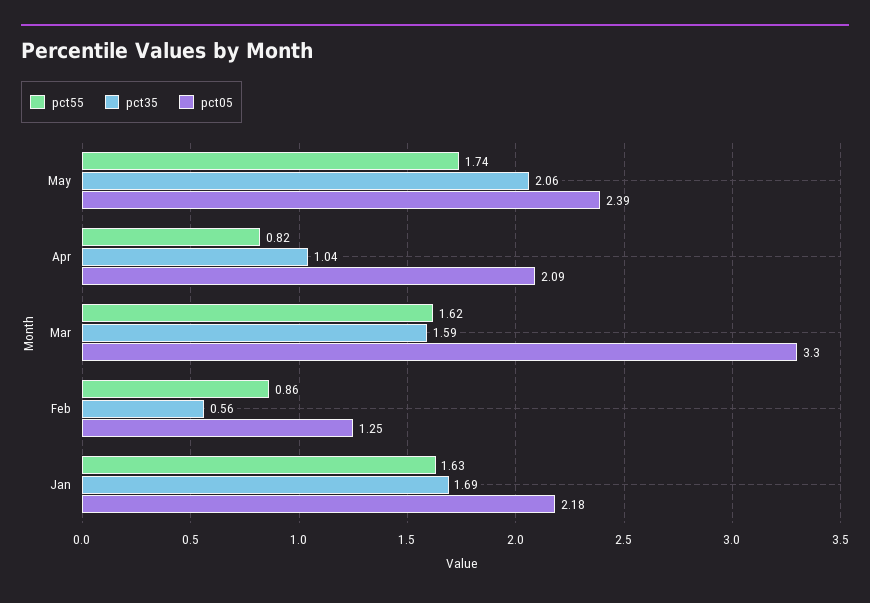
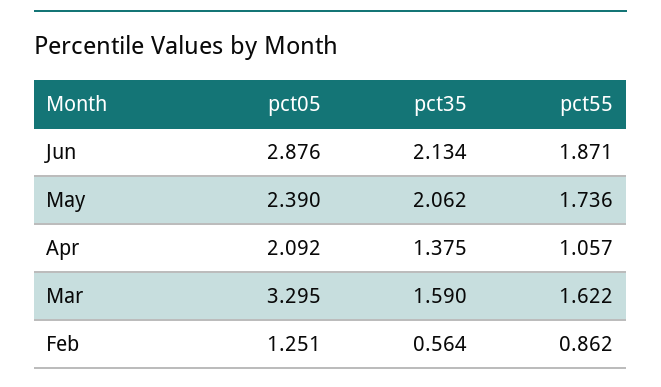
pct55, Apr: 0.82 -> 1.057
pct35, Apr: 1.04 -> 1.375
pct55, Jan: 1.63 -> none
pct35, Jan: 1.69 -> none
pct05, Jan: 2.18 -> none
pct05, Jun: none -> 2.876
pct35, Jun: none -> 2.134
pct55, Jun: none -> 1.871

